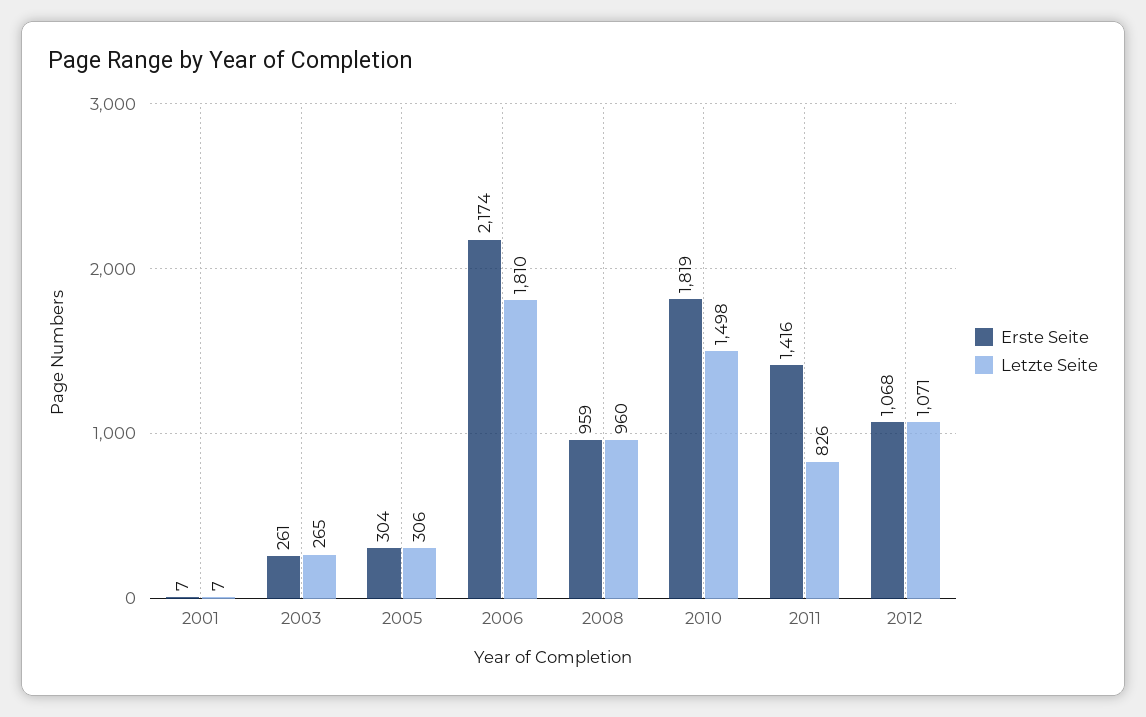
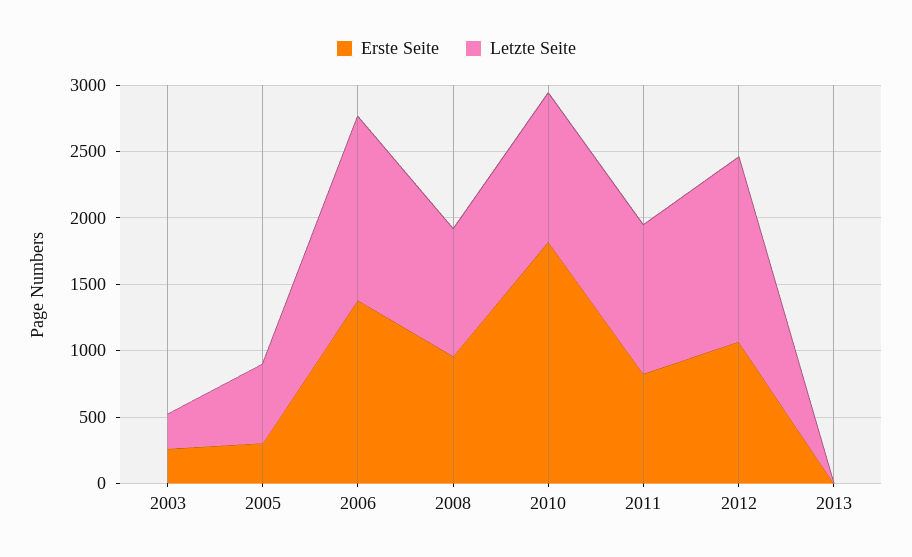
Erste Seite, 2001: 7 -> none
Letzte Seite, 2001: 7 -> none
Letzte Seite, 2005: 306 -> 600
Erste Seite, 2006: 2174 -> 1400
Letzte Seite, 2006: 1810 -> 1400
Letzte Seite, 2010: 1498 -> 1100
Erste Seite, 2011: 1416 -> 800
Letzte Seite, 2011: 826 -> 1100
Letzte Seite, 2012: 1071 -> 1400
Erste Seite, 2013: none -> 0
Letzte Seite, 2013: none -> 0

